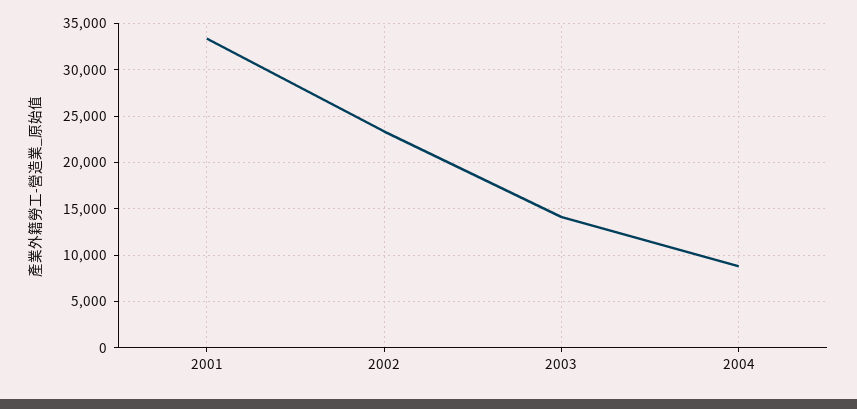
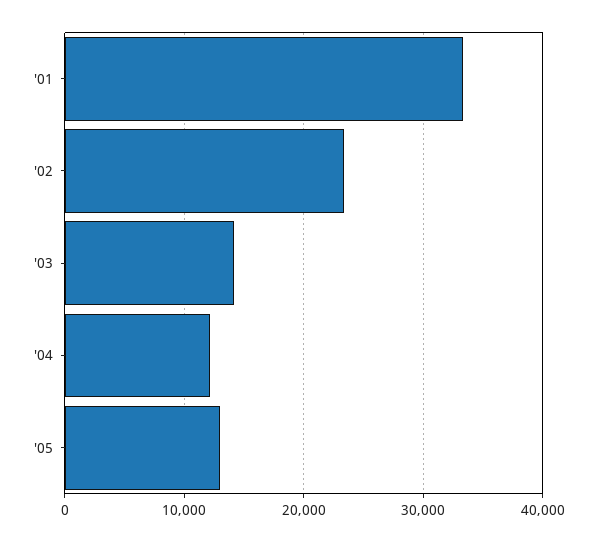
2004: 9000 -> 12000
'05: none -> 13000

